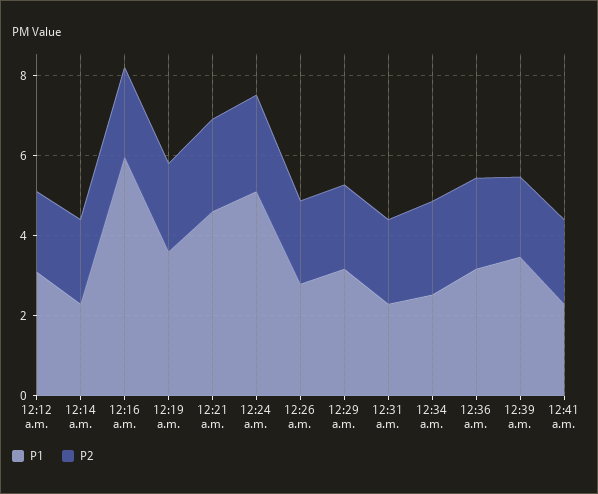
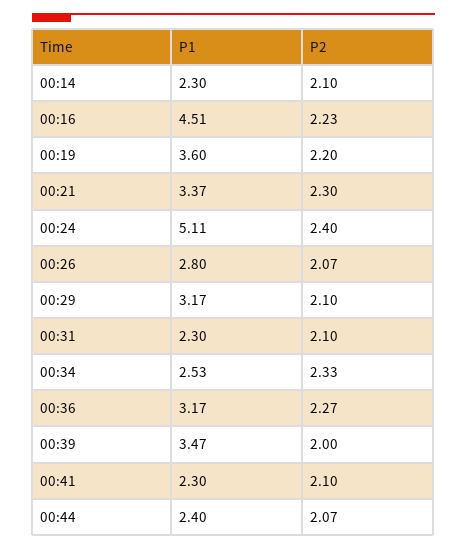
P1, 12:12 a.m.: 3 -> none
P2, 12:12 a.m.: 2 -> none
P1, 12:16 a.m.: 6 -> 4.51
P1, 12:21 a.m.: 4.5 -> 3.37
P1, 00:44: none -> 2.4
P2, 00:44: none -> 2.07

